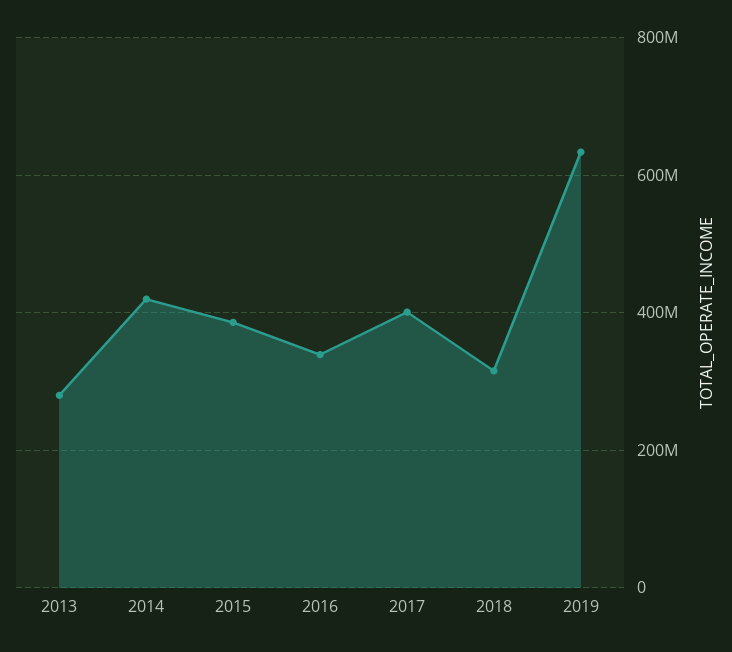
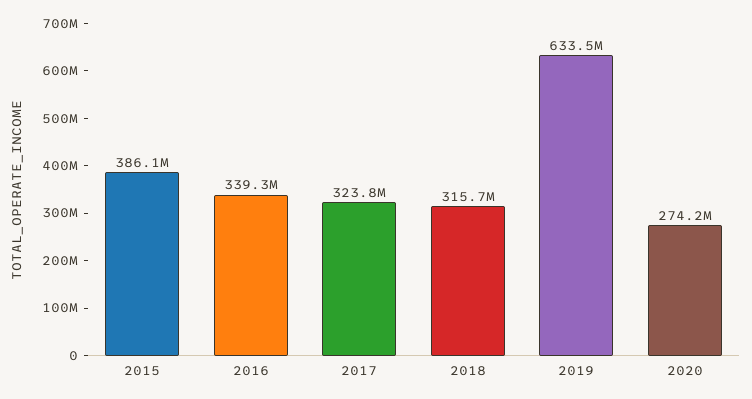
2013: 280000000 -> none
2014: 420000000 -> none
2017: 400000000 -> 323800000
2020: none -> 274200000

